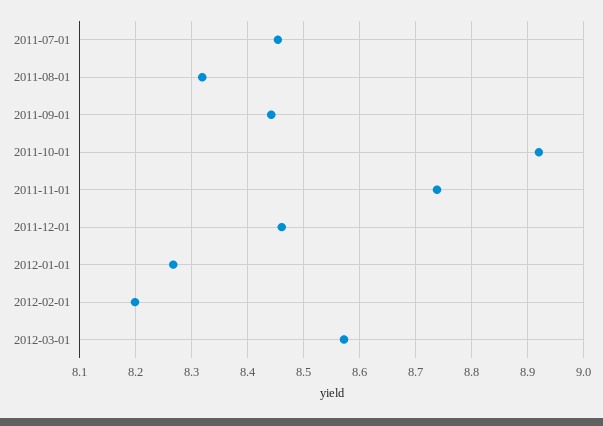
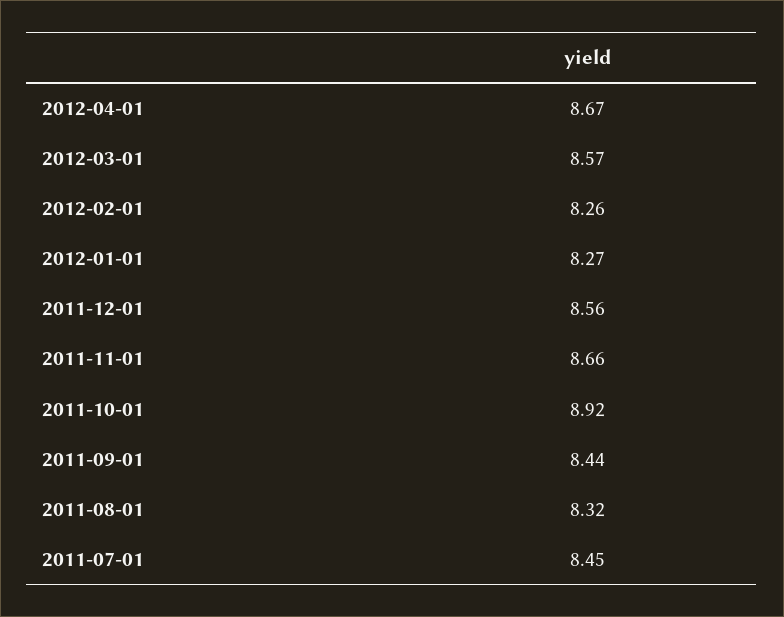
2011-11-01: 8.74 -> 8.66
2011-12-01: 8.46 -> 8.56
2012-02-01: 8.2 -> 8.26
2012-04-01: none -> 8.67

